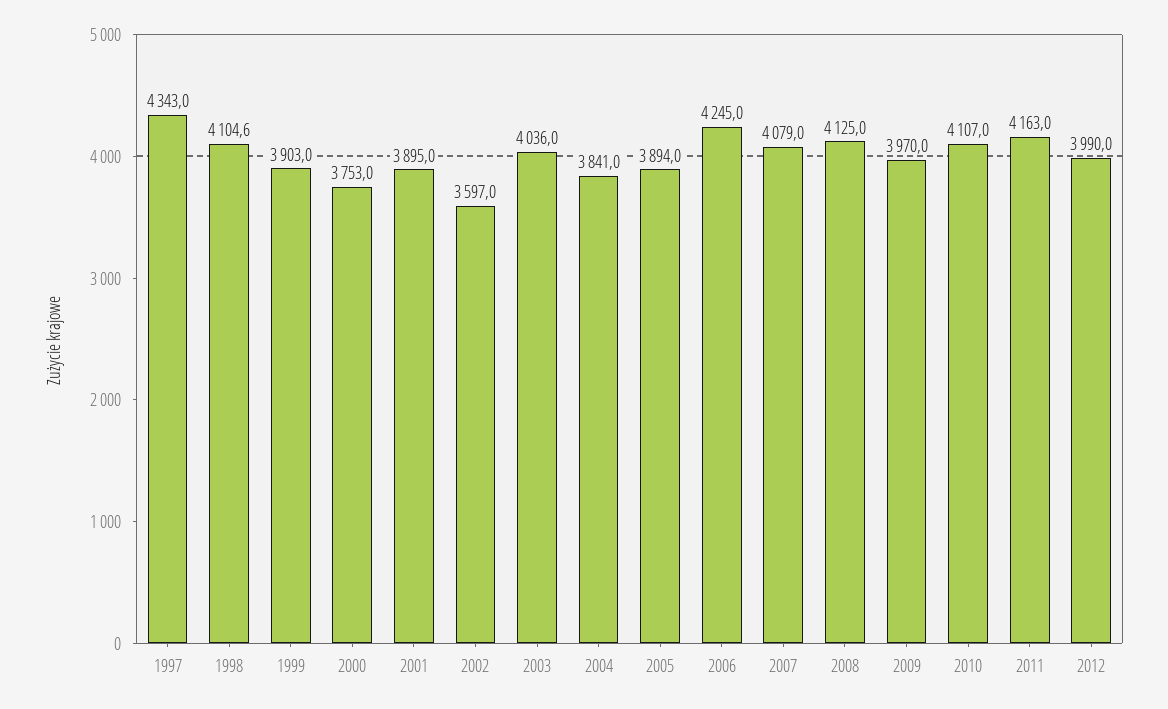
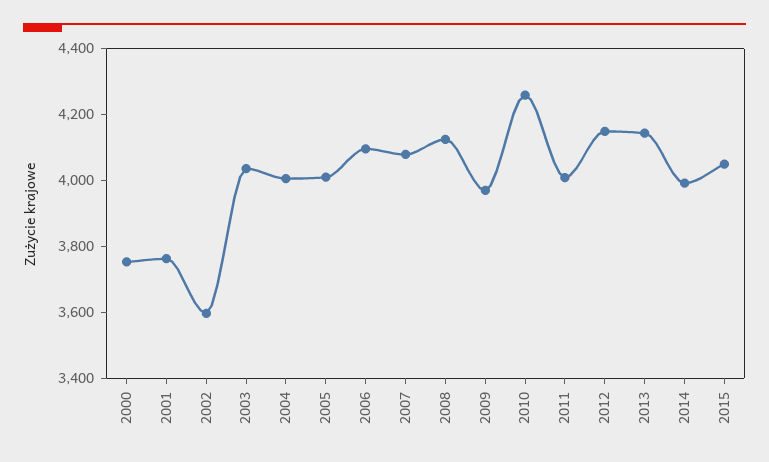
1997: 4343 -> none
1998: 4104.6 -> none
1999: 3903 -> none
2001: 3895 -> 3750
2004: 3841 -> 4000
2005: 3894 -> 4000
2006: 4245 -> 4100
2010: 4107 -> 4250
2011: 4163 -> 4000
2012: 3990 -> 4150
2013: none -> 4150
2014: none -> 4000
2015: none -> 4050

